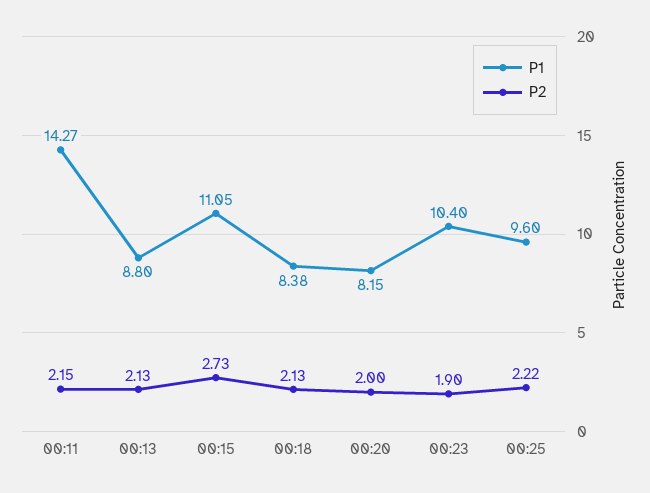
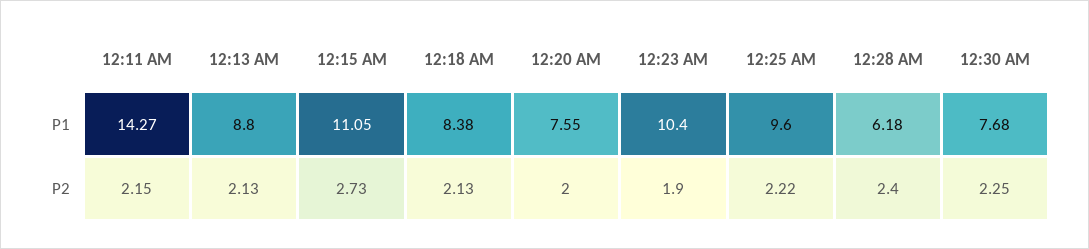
P1, 00:20: 8.15 -> 7.55
P1, 12:28 AM: none -> 6.18
P1, 12:30 AM: none -> 7.68
P2, 12:28 AM: none -> 2.4
P2, 12:30 AM: none -> 2.25

